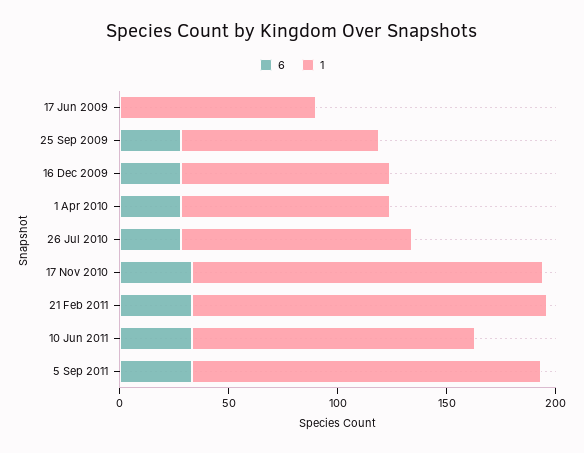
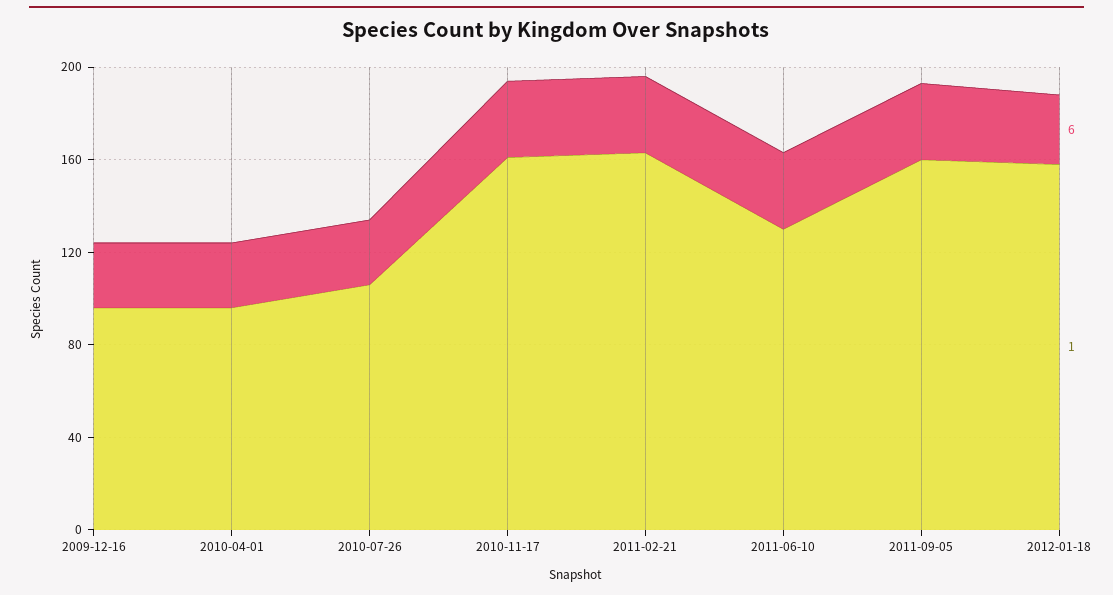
6, 17 Jun 2009: 0 -> none
1, 17 Jun 2009: 90 -> none
6, 25 Sep 2009: 30 -> none
1, 25 Sep 2009: 90 -> none
6, 2012-01-18: none -> 30
1, 2012-01-18: none -> 160

